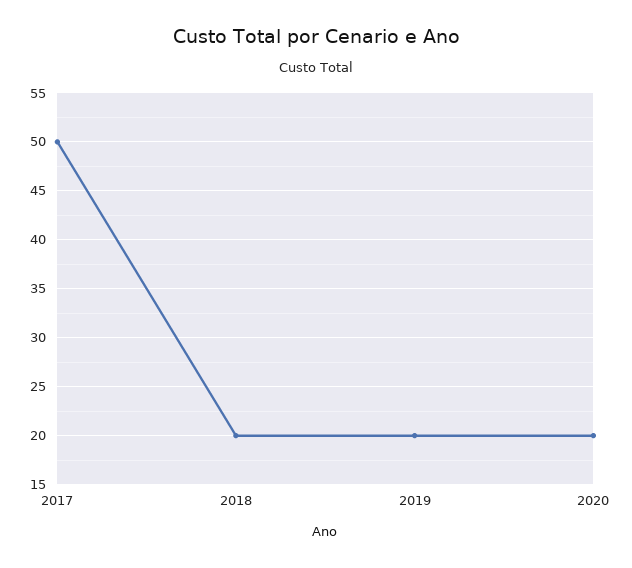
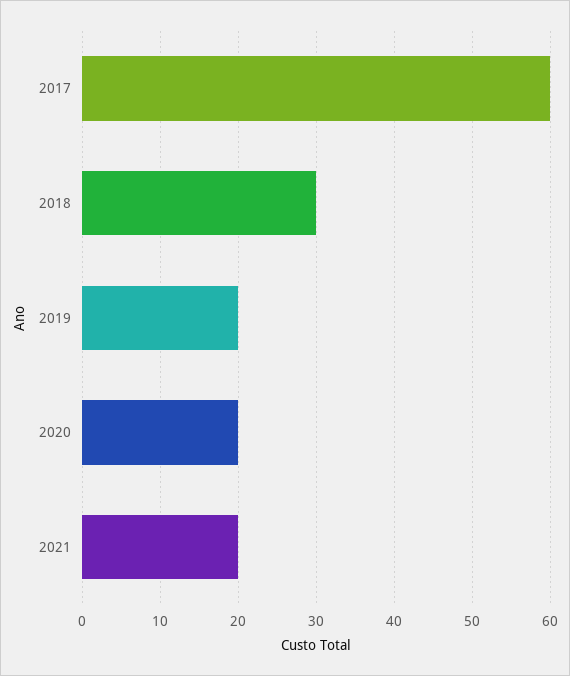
2017: 50 -> 60
2018: 20 -> 30
2021: none -> 20

